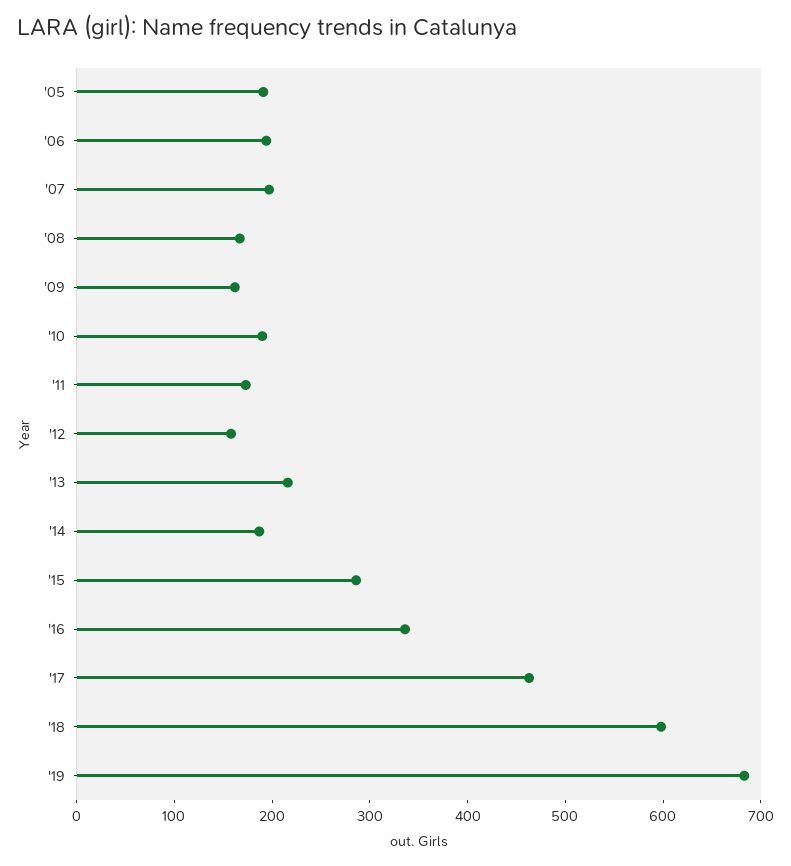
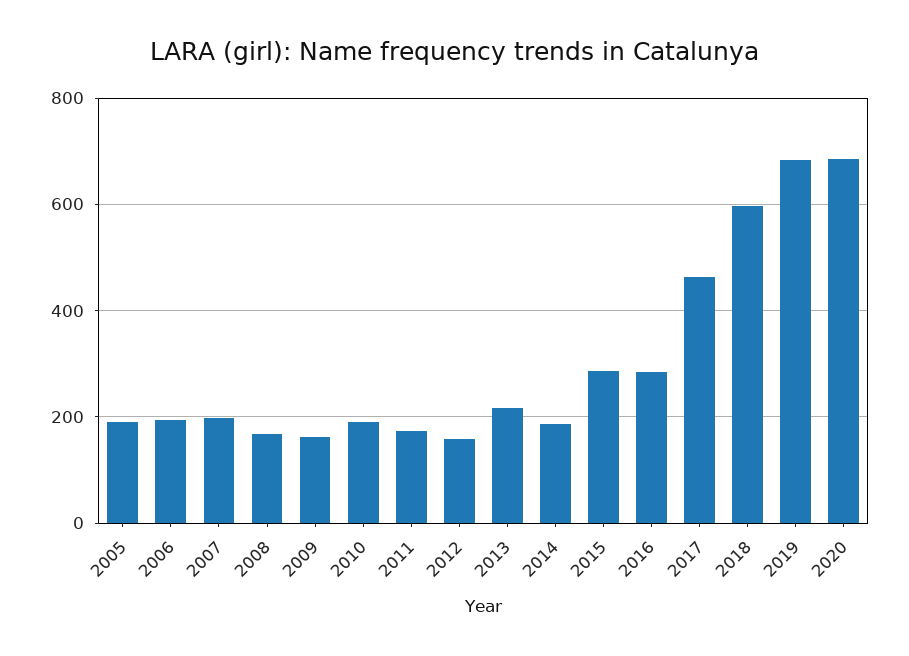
'16: 340 -> 280
2020: none -> 680

